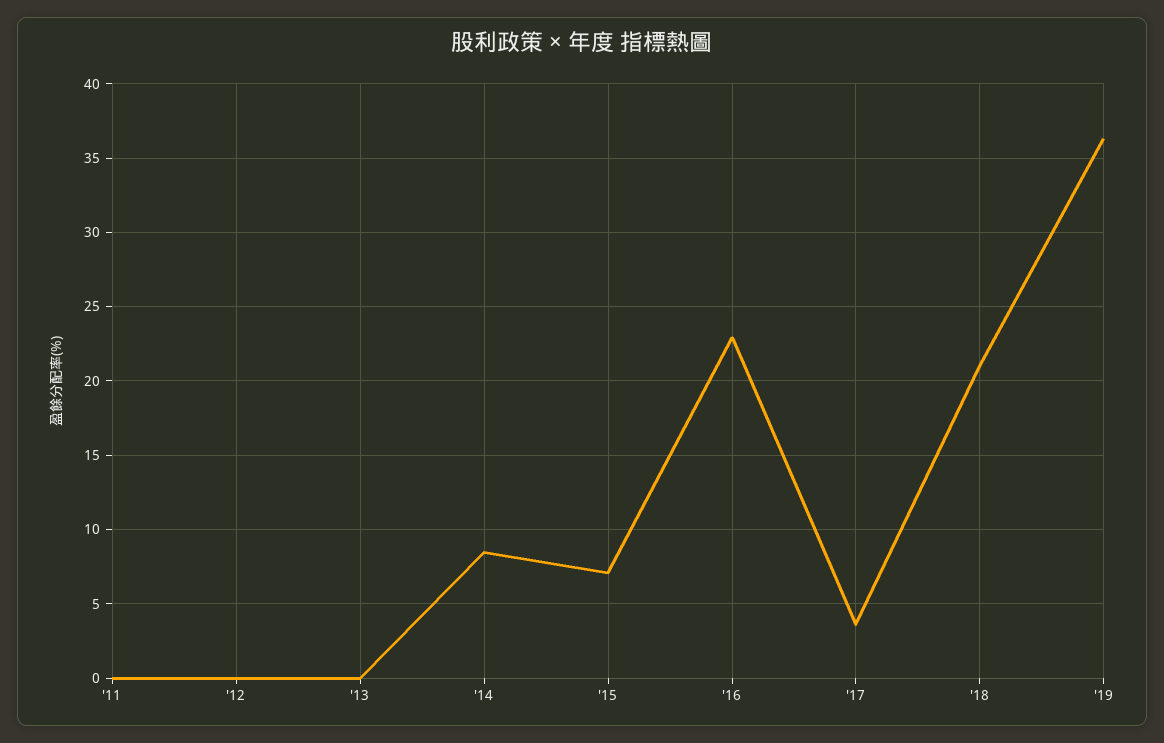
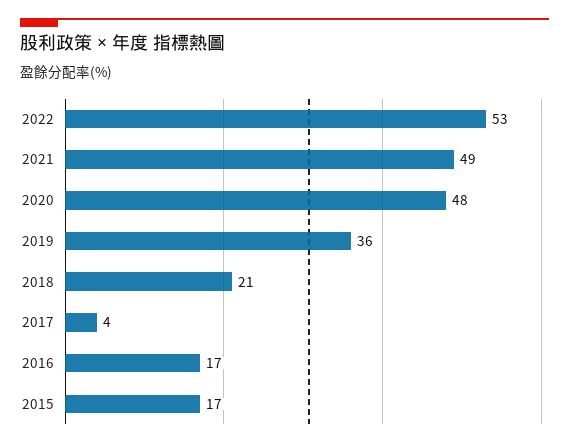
'11: 0 -> none
'12: 0 -> none
'13: 0 -> none
'14: 8.5 -> none
'15: 7 -> 17
'16: 23 -> 17
2022: none -> 53
2021: none -> 49
2020: none -> 48

